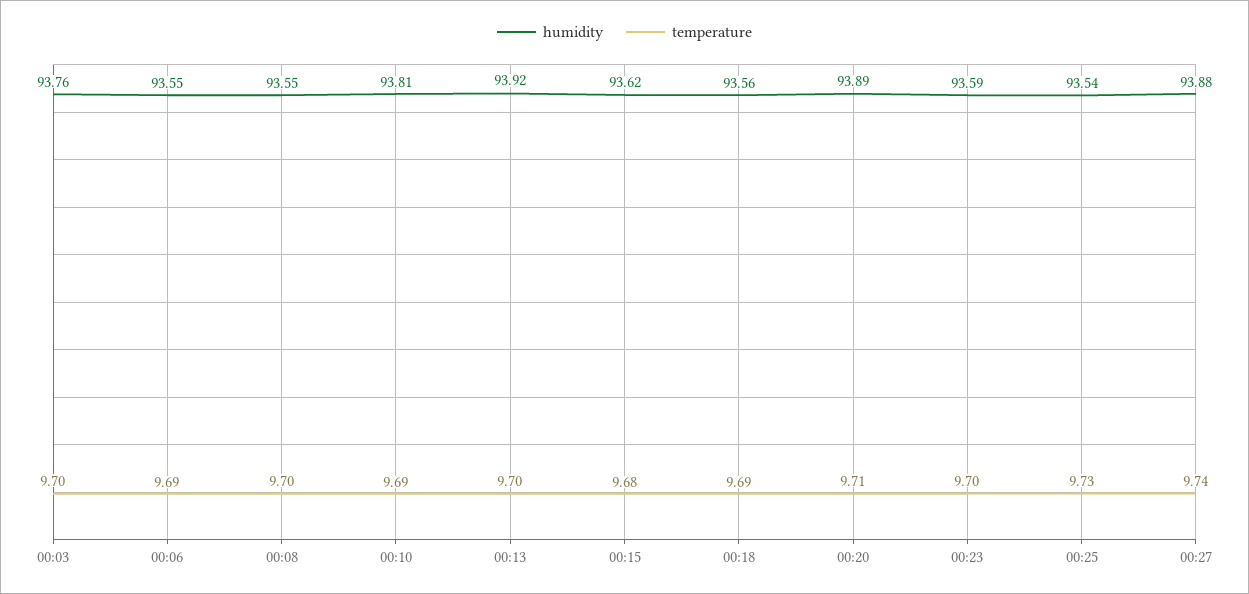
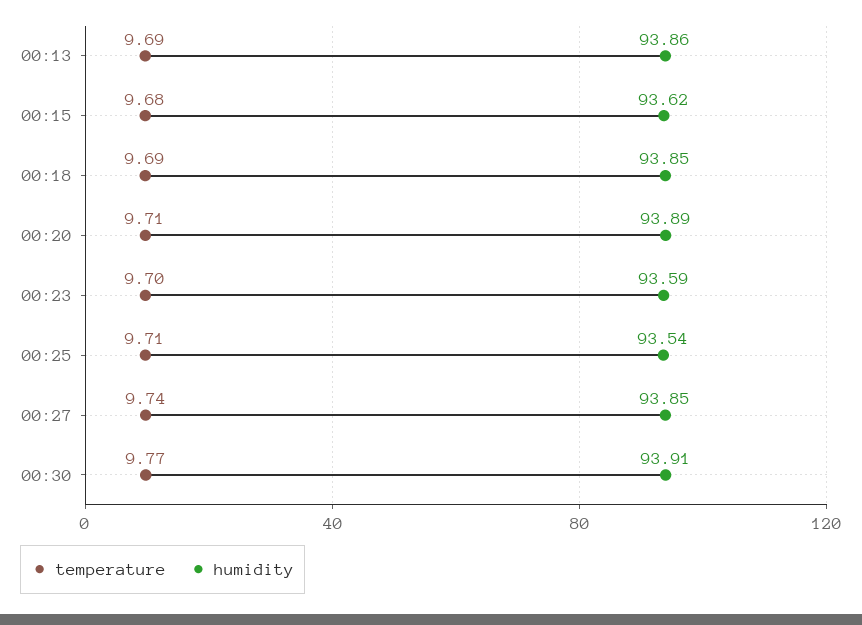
humidity, 00:03: 93.76 -> none
temperature, 00:03: 9.7 -> none
humidity, 00:06: 93.55 -> none
temperature, 00:06: 9.69 -> none
humidity, 00:08: 93.55 -> none
temperature, 00:08: 9.7 -> none
humidity, 00:10: 93.81 -> none
temperature, 00:10: 9.69 -> none
humidity, 00:13: 93.92 -> 93.86
temperature, 00:13: 9.7 -> 9.69
humidity, 00:18: 93.56 -> 93.85
temperature, 00:25: 9.73 -> 9.71
humidity, 00:27: 93.88 -> 93.85
temperature, 00:30: none -> 9.77
humidity, 00:30: none -> 93.91

